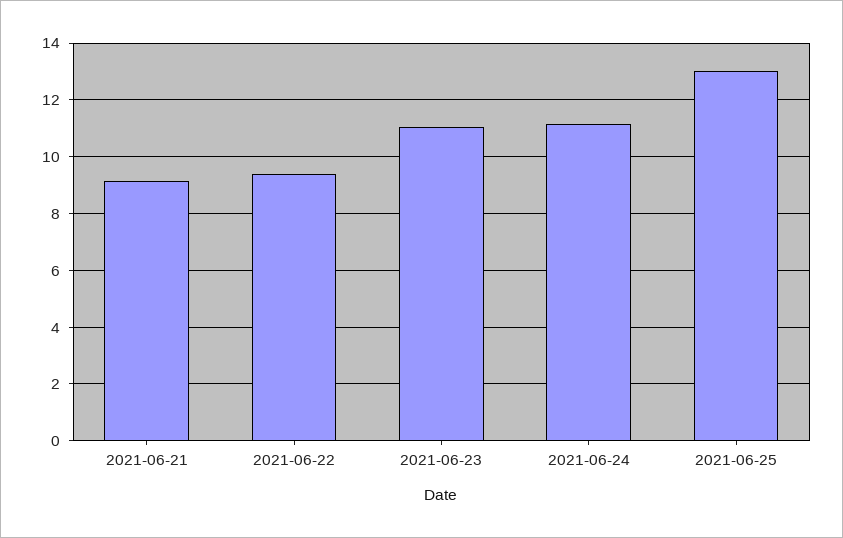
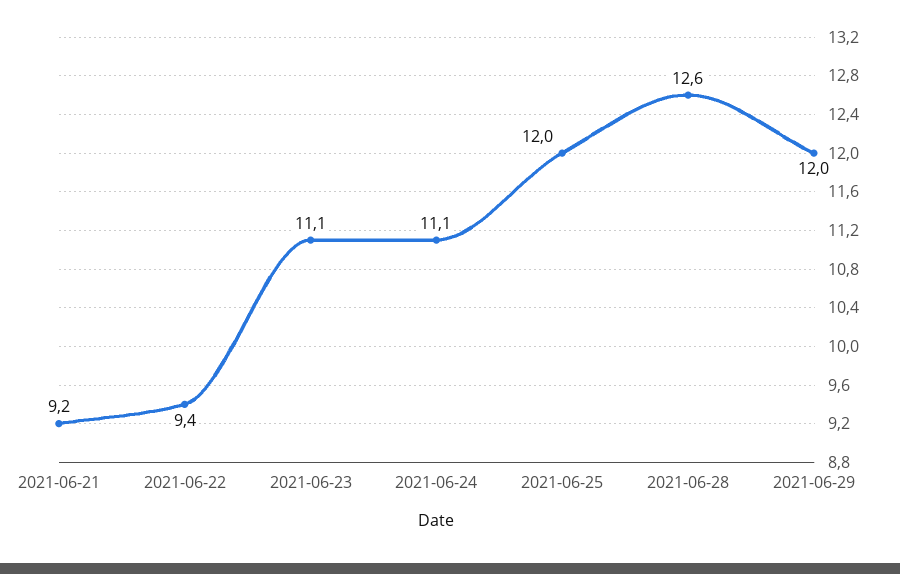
2021-06-25: 13 -> 12
2021-06-28: none -> 12.6
2021-06-29: none -> 12

